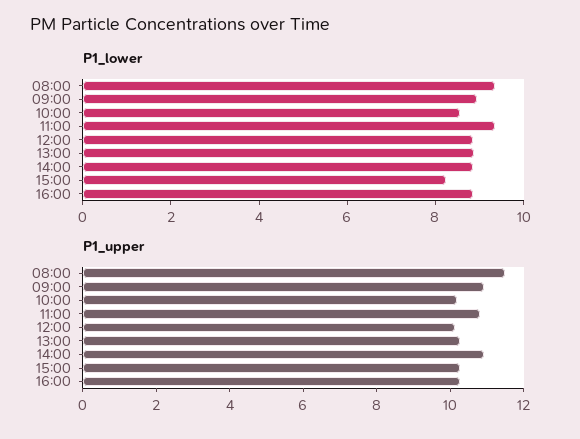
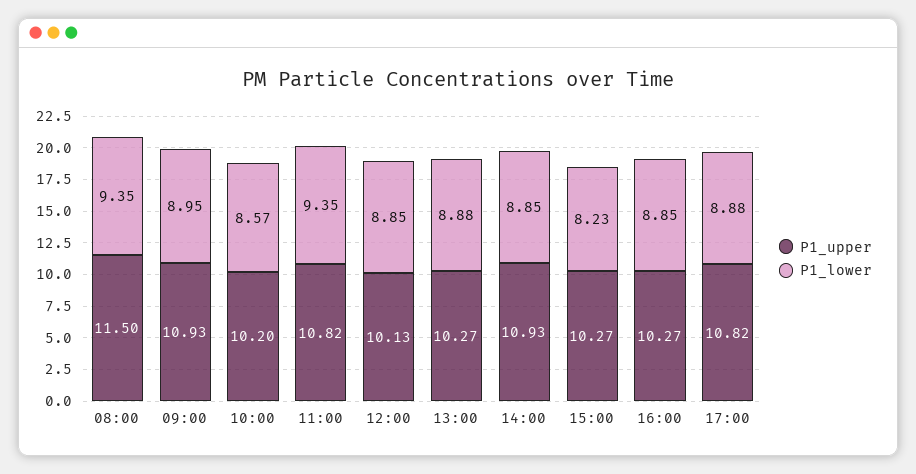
P1_upper, 17:00: none -> 10.82
P1_lower, 17:00: none -> 8.88

